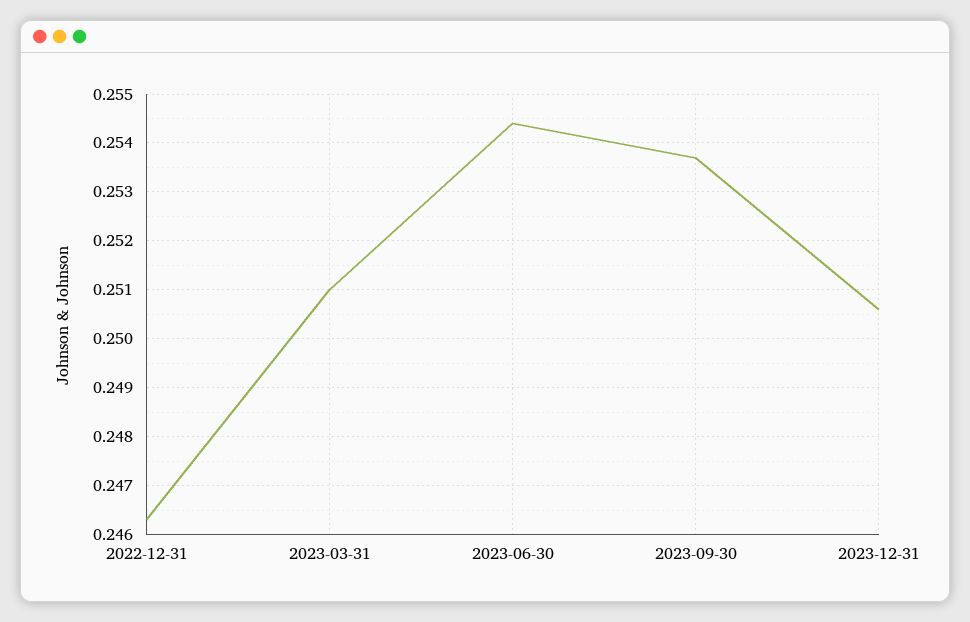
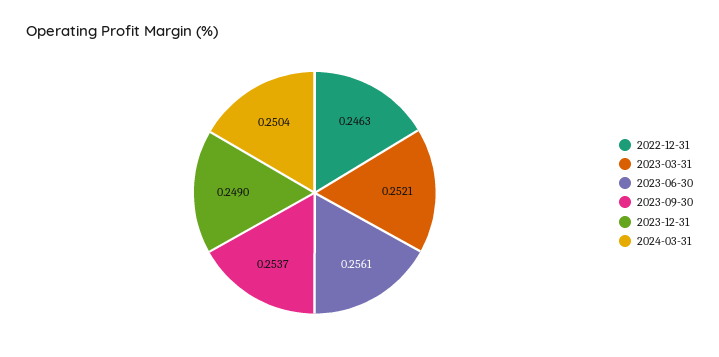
2023-03-31: 0.251 -> 0.2521
2023-06-30: 0.2545 -> 0.2561
2023-12-31: 0.2505 -> 0.249
2024-03-31: none -> 0.2504

